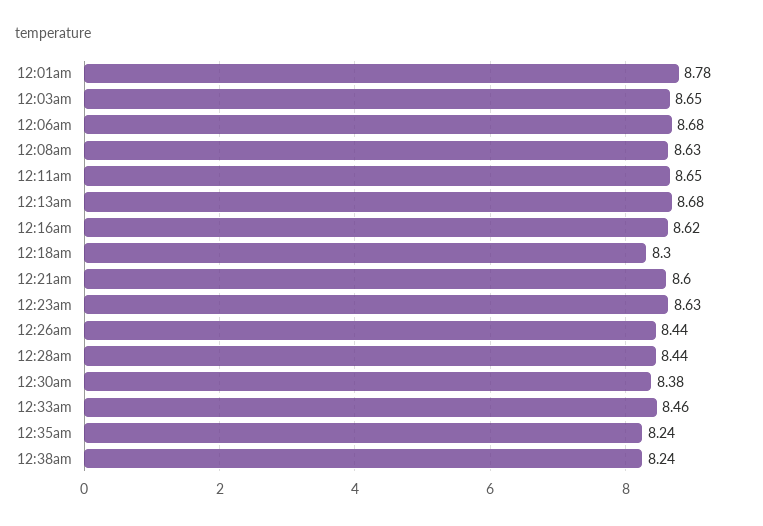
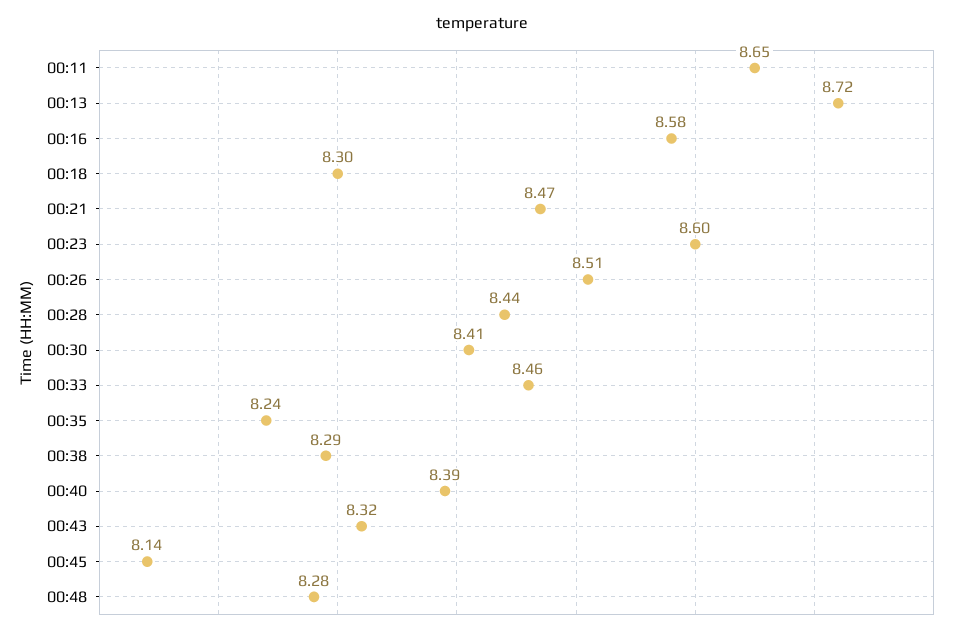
12:01am: 8.78 -> none
12:03am: 8.65 -> none
12:06am: 8.68 -> none
12:08am: 8.63 -> none
12:13am: 8.68 -> 8.72
12:16am: 8.62 -> 8.58
12:21am: 8.6 -> 8.47
12:23am: 8.63 -> 8.6
12:26am: 8.44 -> 8.51
12:30am: 8.38 -> 8.41
12:38am: 8.24 -> 8.29
00:40: none -> 8.39
00:43: none -> 8.32
00:45: none -> 8.14
00:48: none -> 8.28

